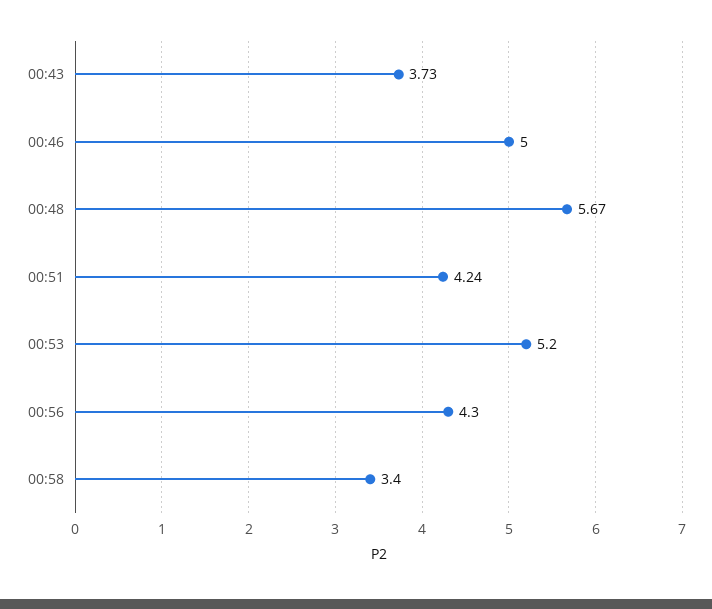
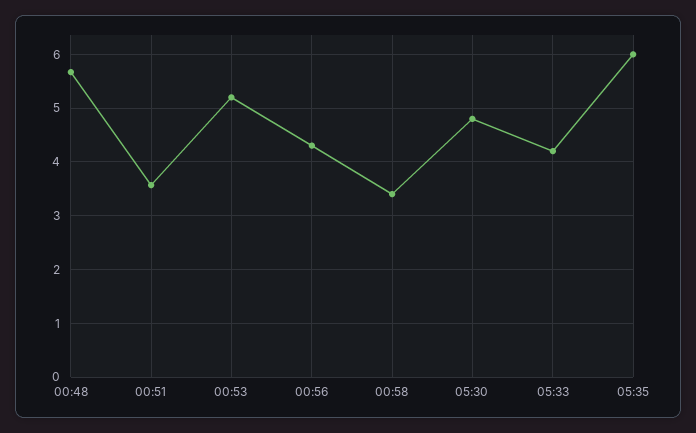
00:43: 3.73 -> none
00:46: 5 -> none
00:51: 4.24 -> 3.6
05:30: none -> 4.8
05:33: none -> 4.2
05:35: none -> 6

